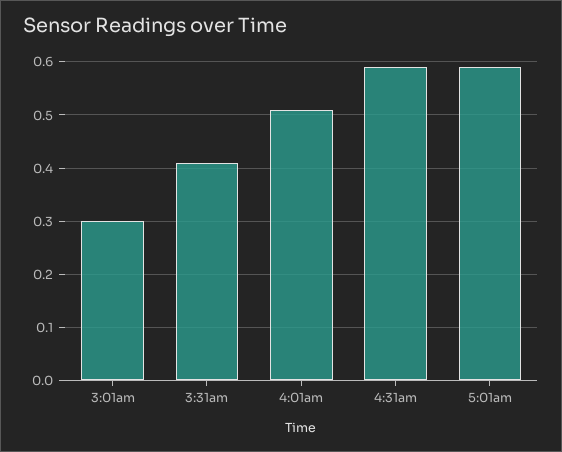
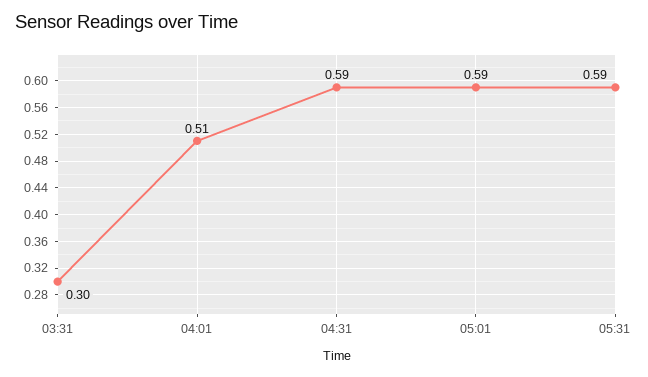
3:01am: 0.3 -> none
3:31am: 0.4 -> 0.3
05:31: none -> 0.59

